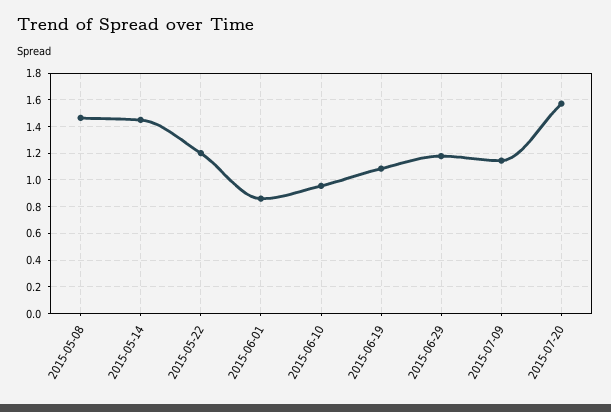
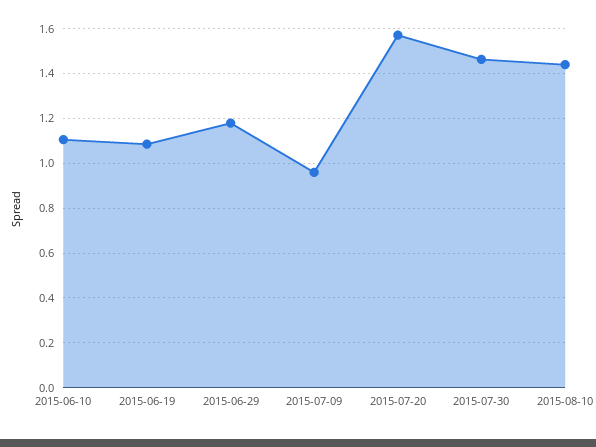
2015-05-08: 1.45 -> none
2015-05-14: 1.45 -> none
2015-05-22: 1.2 -> none
2015-06-01: 0.85 -> none
2015-06-10: 0.95 -> 1.1
2015-07-09: 1.15 -> 0.95
2015-07-30: none -> 1.45
2015-08-10: none -> 1.45

